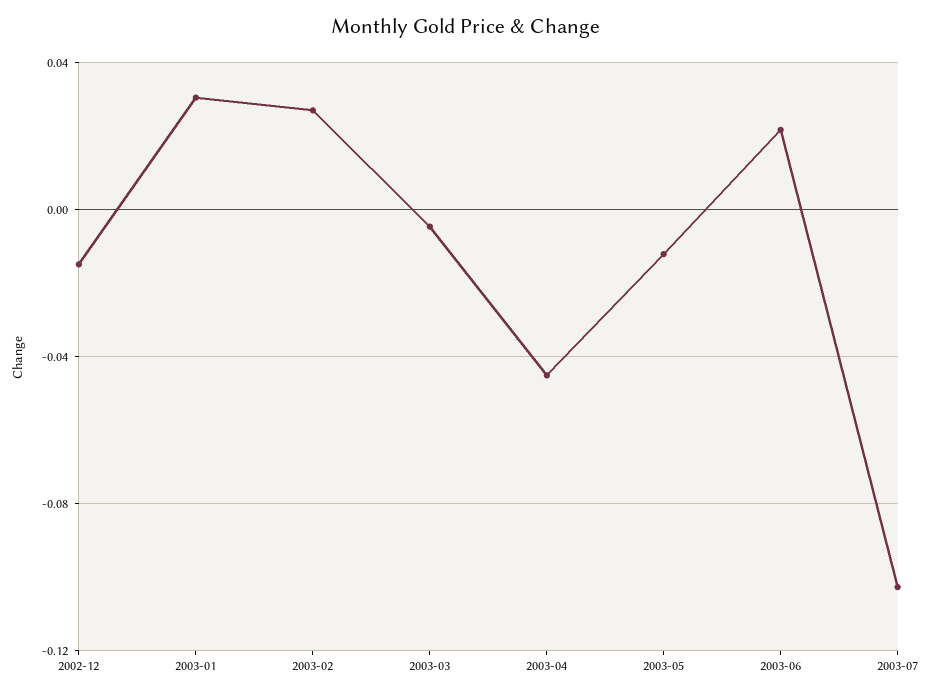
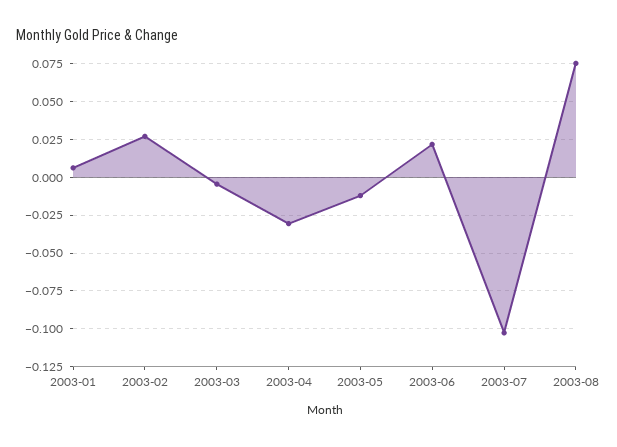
2002-12: -0.015 -> none
2003-01: 0.03 -> 0.005
2003-04: -0.045 -> -0.03
2003-08: none -> 0.075

